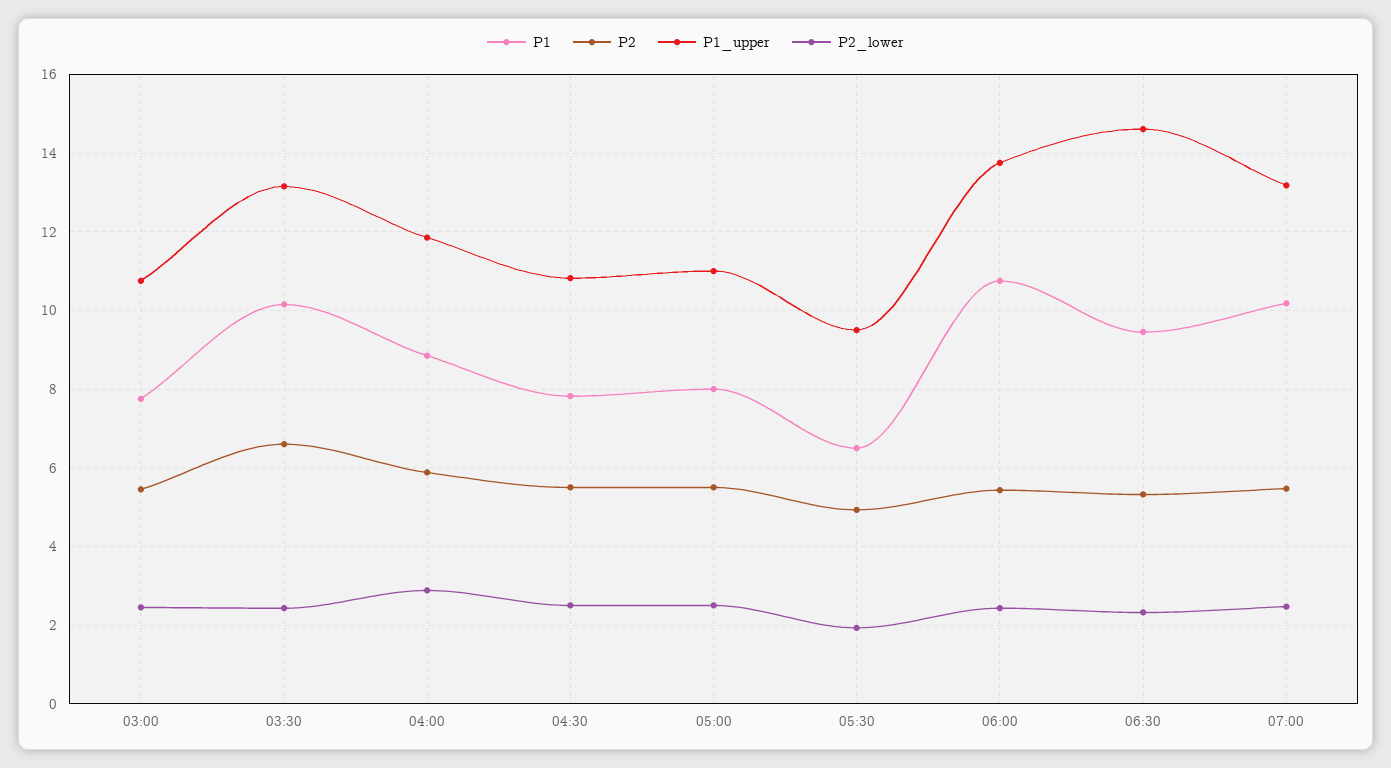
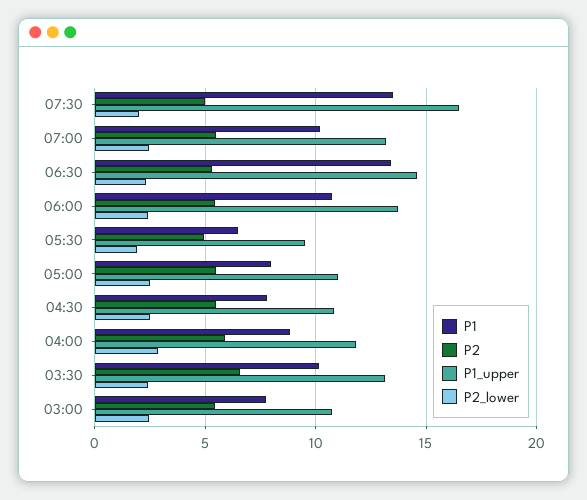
P1, 06:30: 9.4 -> 13.5
P1, 07:30: none -> 13.5
P2, 07:30: none -> 5
P1_upper, 07:30: none -> 16.5
P2_lower, 07:30: none -> 2

